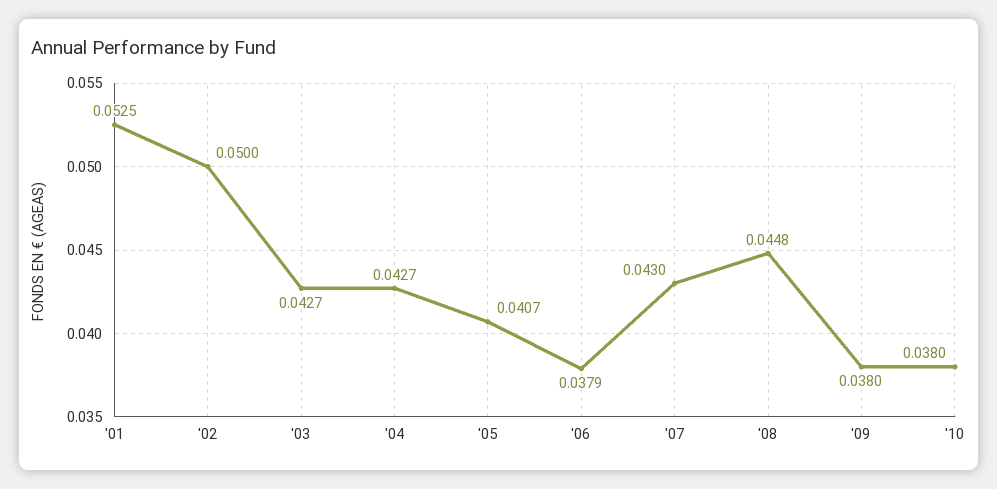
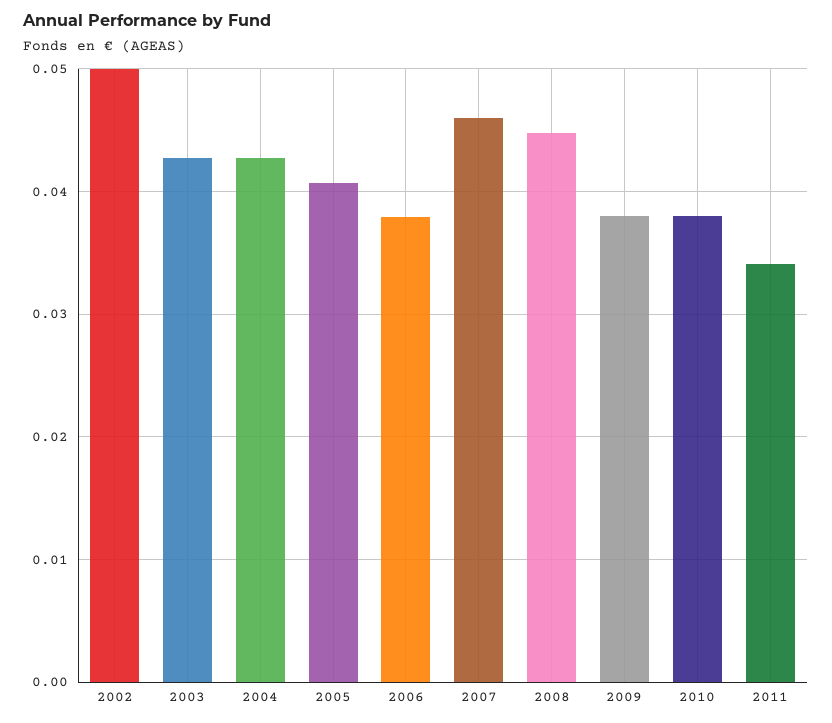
'01: 0.0525 -> none
'07: 0.043 -> 0.046
2011: none -> 0.034

